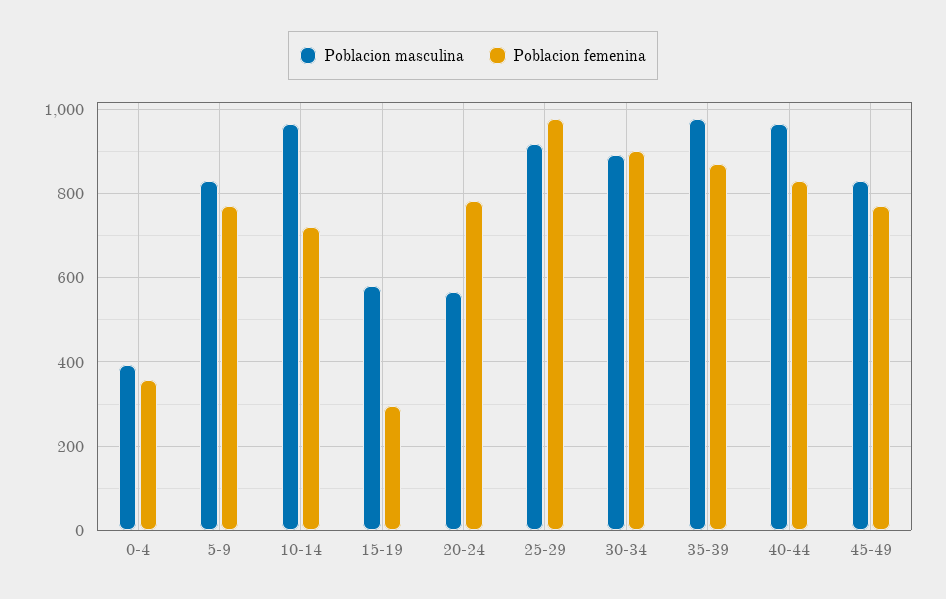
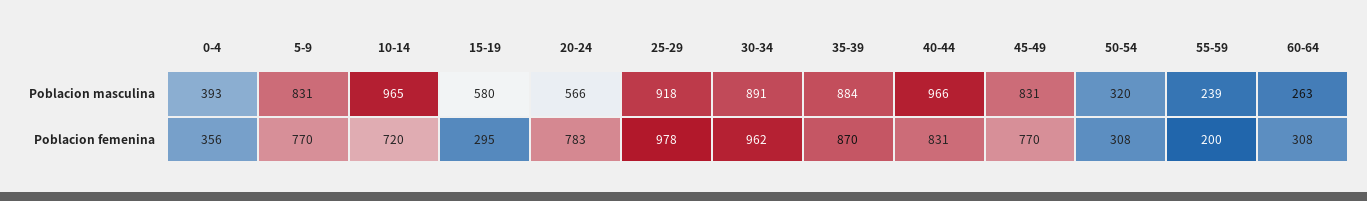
Poblacion femenina, 30-34: 900 -> 962
Poblacion masculina, 35-39: 980 -> 884
Poblacion masculina, 50-54: none -> 320
Poblacion masculina, 55-59: none -> 239
Poblacion masculina, 60-64: none -> 263
Poblacion femenina, 50-54: none -> 308
Poblacion femenina, 55-59: none -> 200
Poblacion femenina, 60-64: none -> 308

